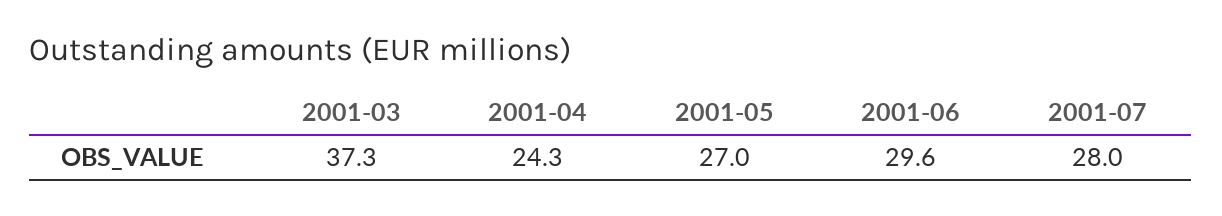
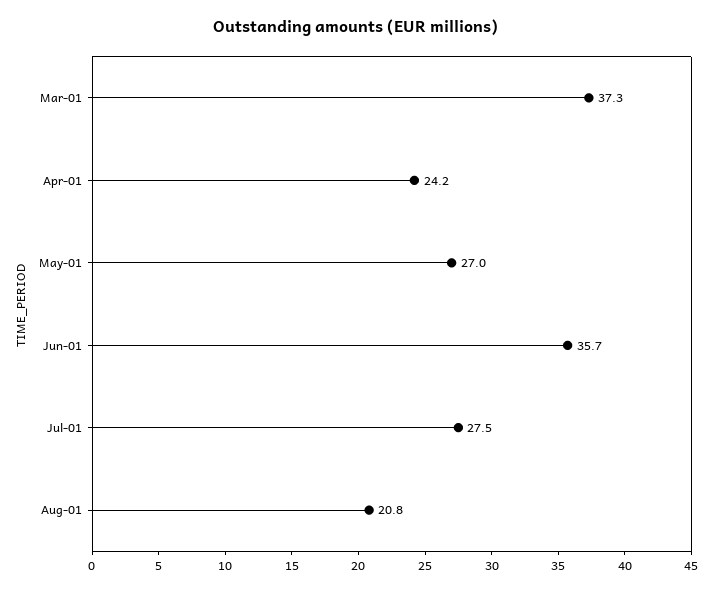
2001-04: 24.3 -> 24.2
2001-06: 29.6 -> 35.7
2001-07: 28 -> 27.5
Aug-01: none -> 20.8

